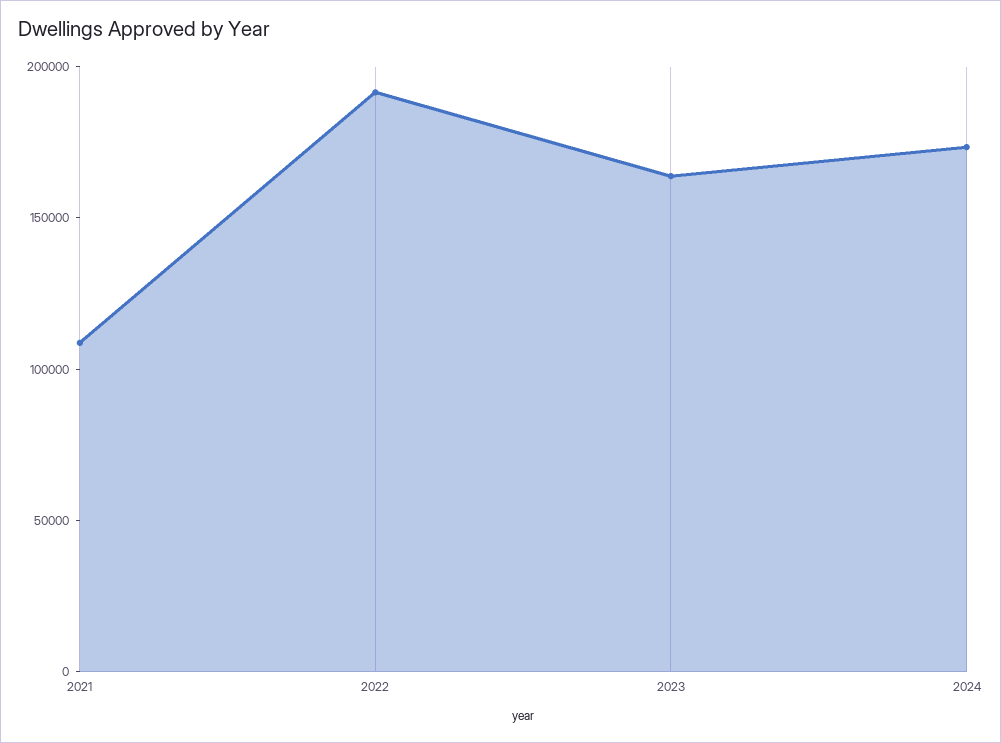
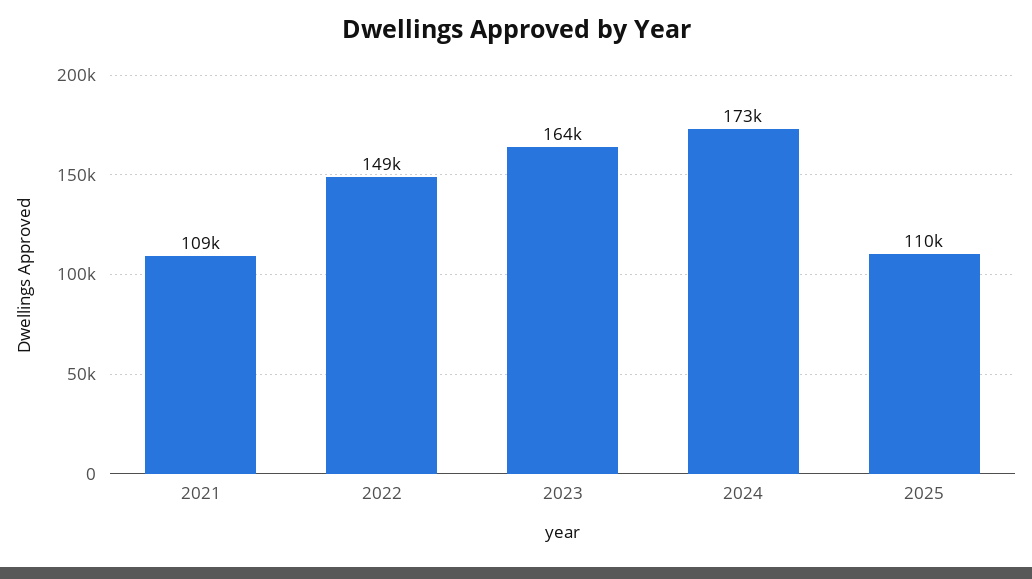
2022: 190000 -> 149000
2025: none -> 110000

